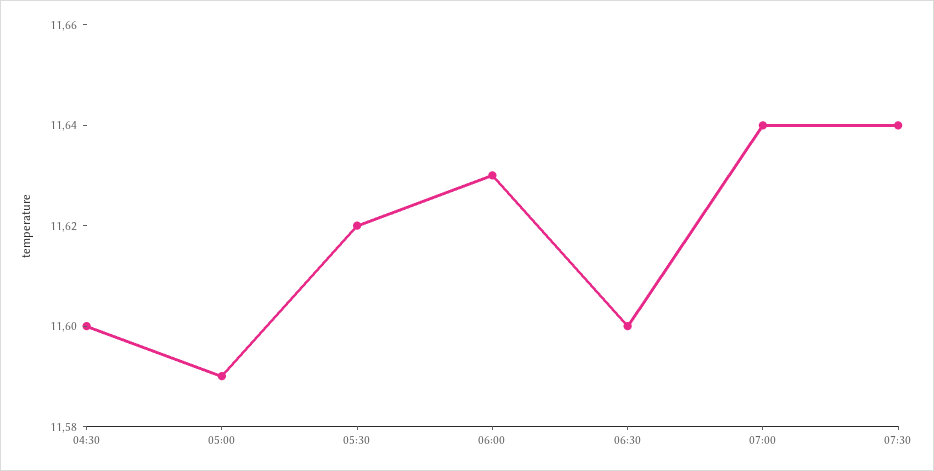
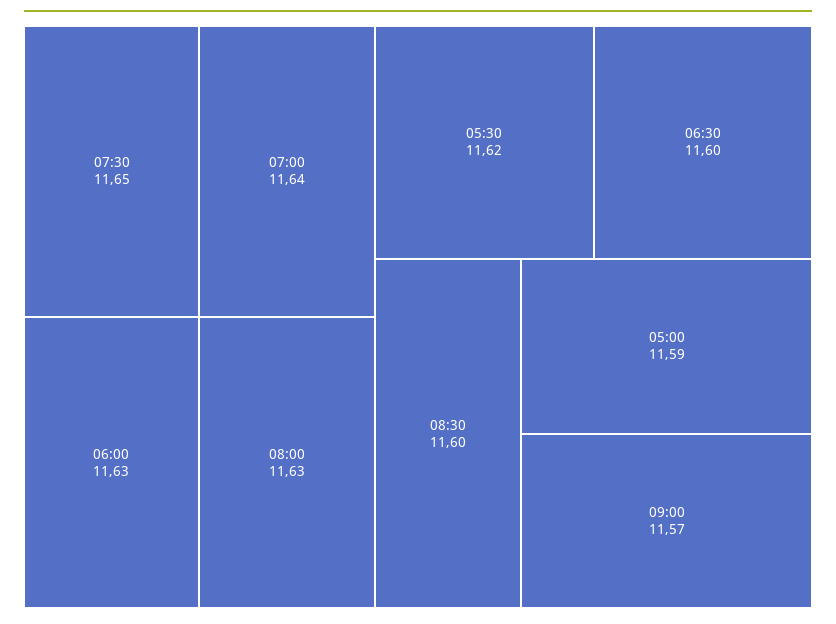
04:30: 11.6 -> none
07:30: 11.64 -> 11.65
08:00: none -> 11.63
08:30: none -> 11.6
09:00: none -> 11.57

